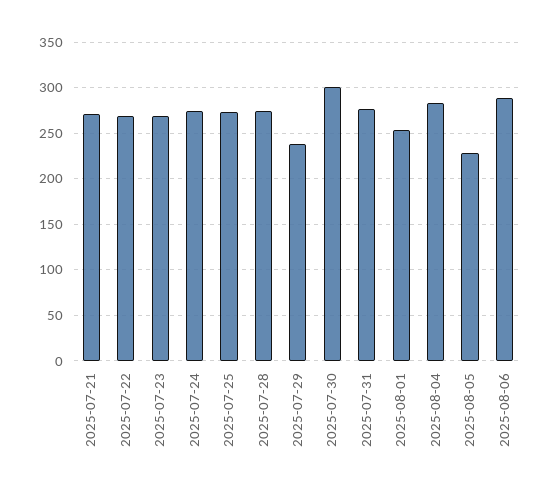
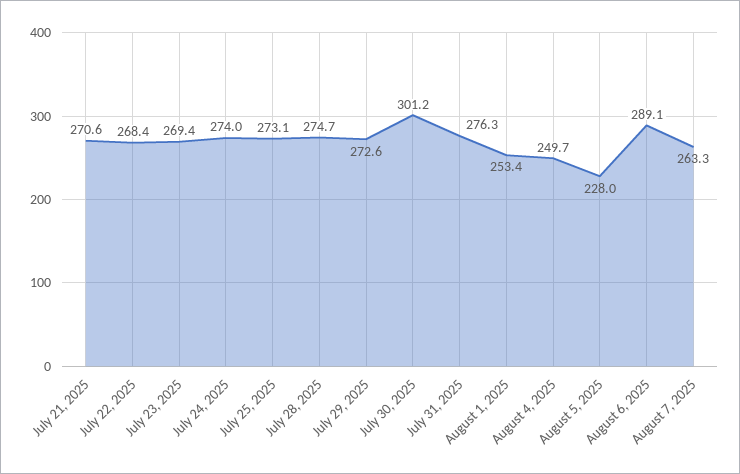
2025-07-29: 240 -> 272.6
2025-08-04: 280 -> 249.7
August 7, 2025: none -> 263.3

